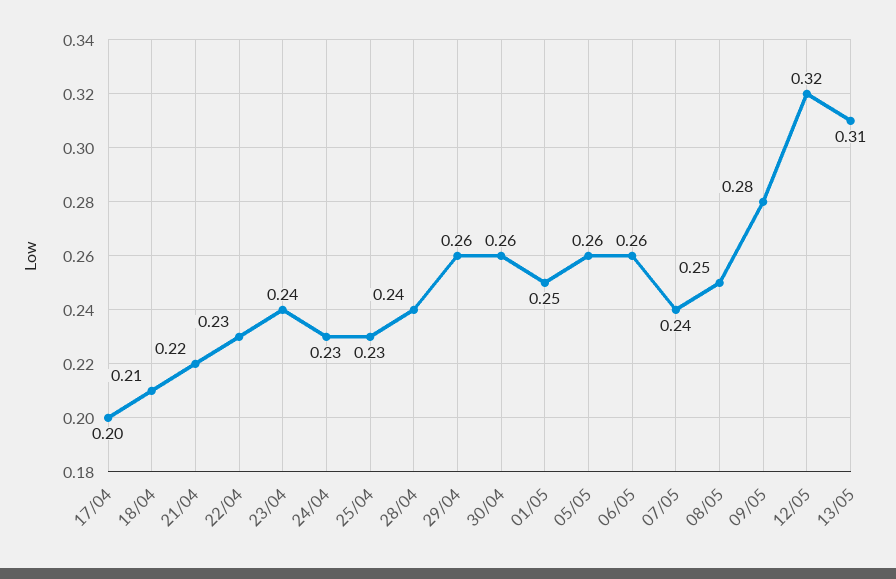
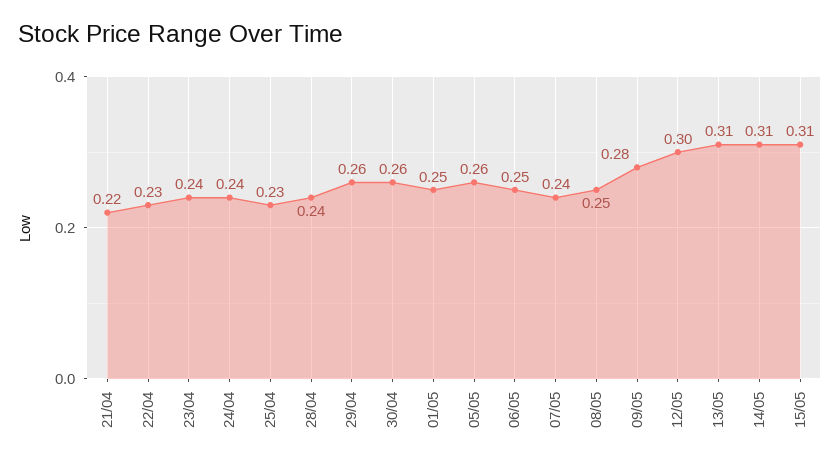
17/04: 0.2 -> none
18/04: 0.21 -> none
24/04: 0.23 -> 0.24
06/05: 0.26 -> 0.25
12/05: 0.32 -> 0.3
14/05: none -> 0.31
15/05: none -> 0.31

